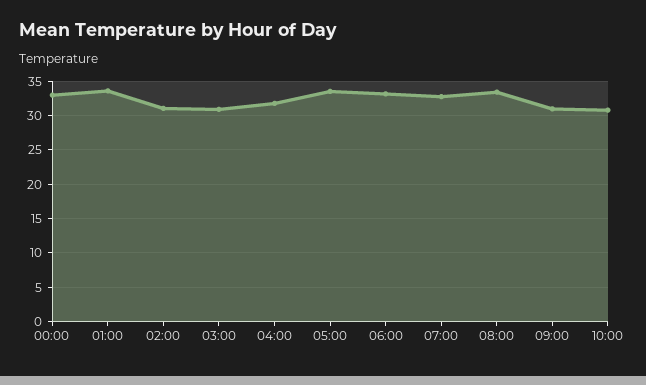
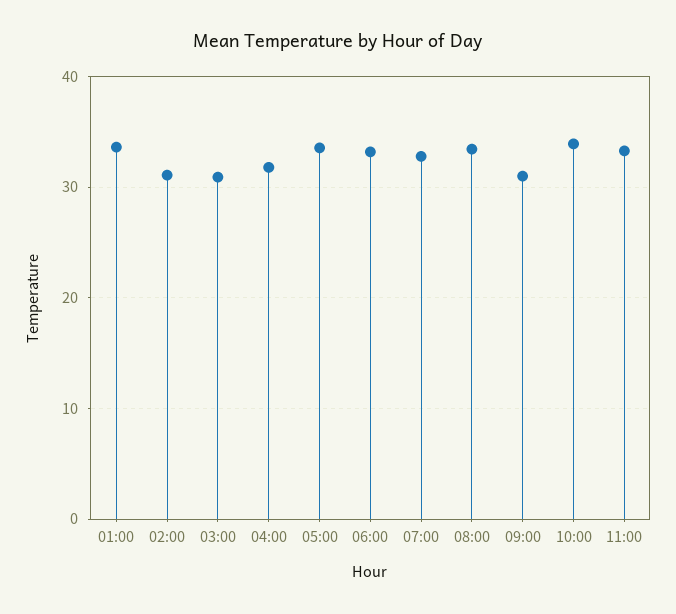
00:00: 33 -> none
10:00: 31 -> 34
11:00: none -> 33

